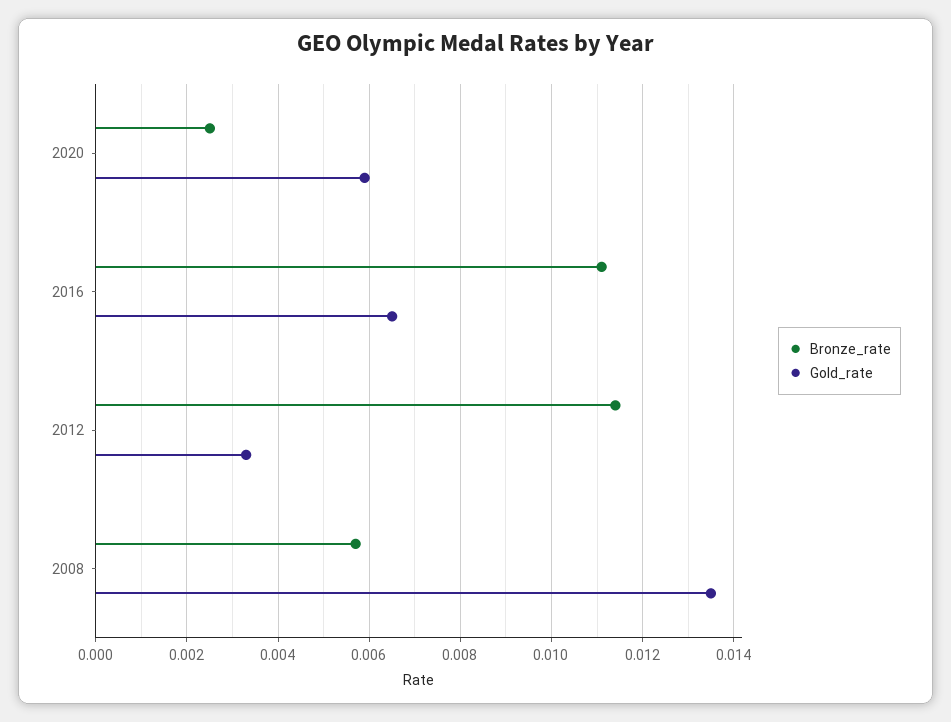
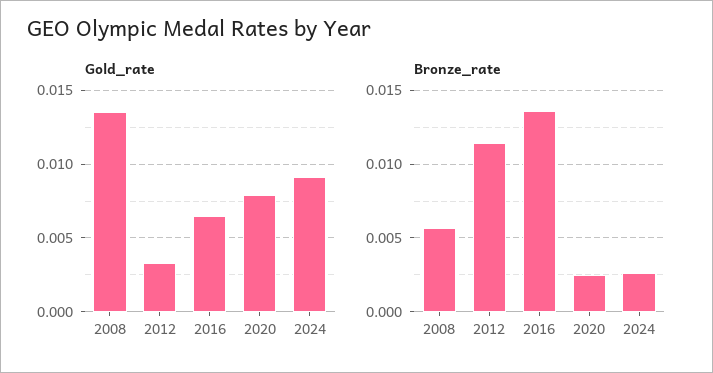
Gold_rate, 2020: 0.006 -> 0.008
Bronze_rate, 2016: 0.011 -> 0.0135
Gold_rate, 2024: none -> 0.009
Bronze_rate, 2024: none -> 0.0025

